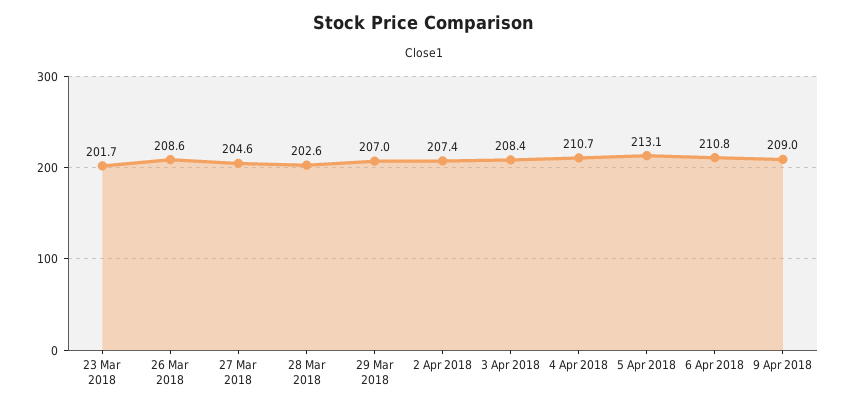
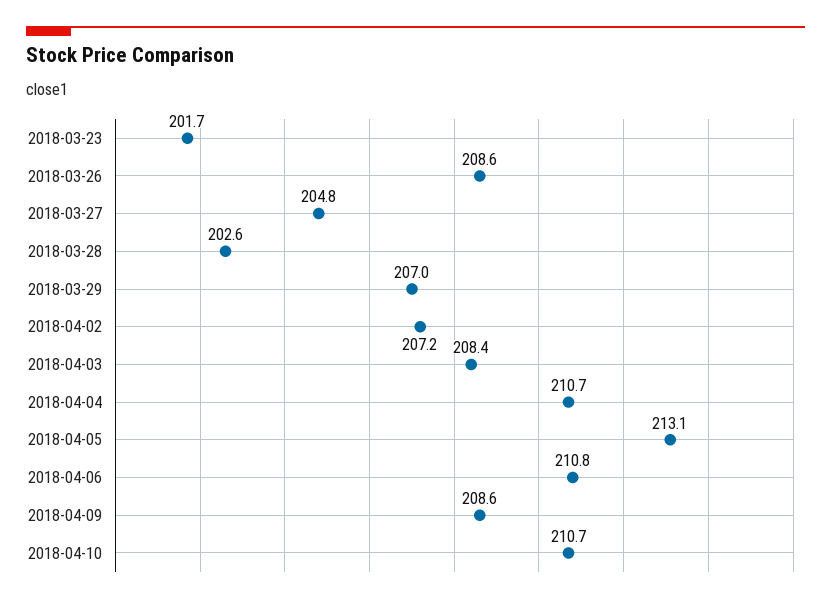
27 Mar 2018: 204.6 -> 204.8
2 Apr 2018: 207.4 -> 207.2
9 Apr 2018: 209 -> 208.6
2018-04-10: none -> 210.7

